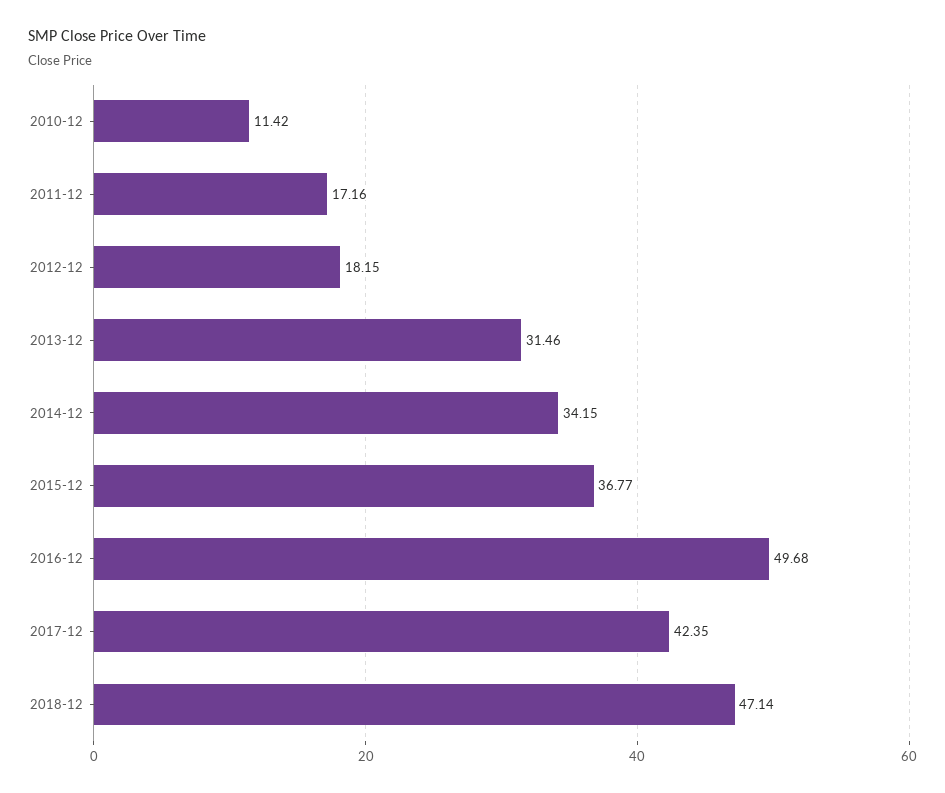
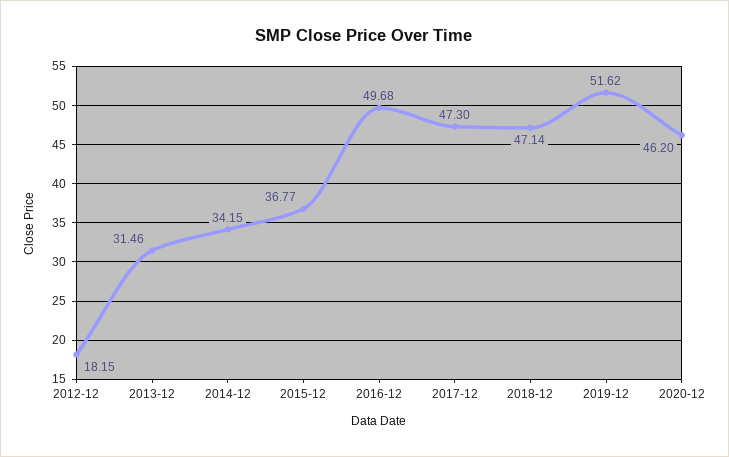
2010-12: 11.42 -> none
2011-12: 17.16 -> none
2017-12: 42.35 -> 47.3
2019-12: none -> 51.62
2020-12: none -> 46.2

